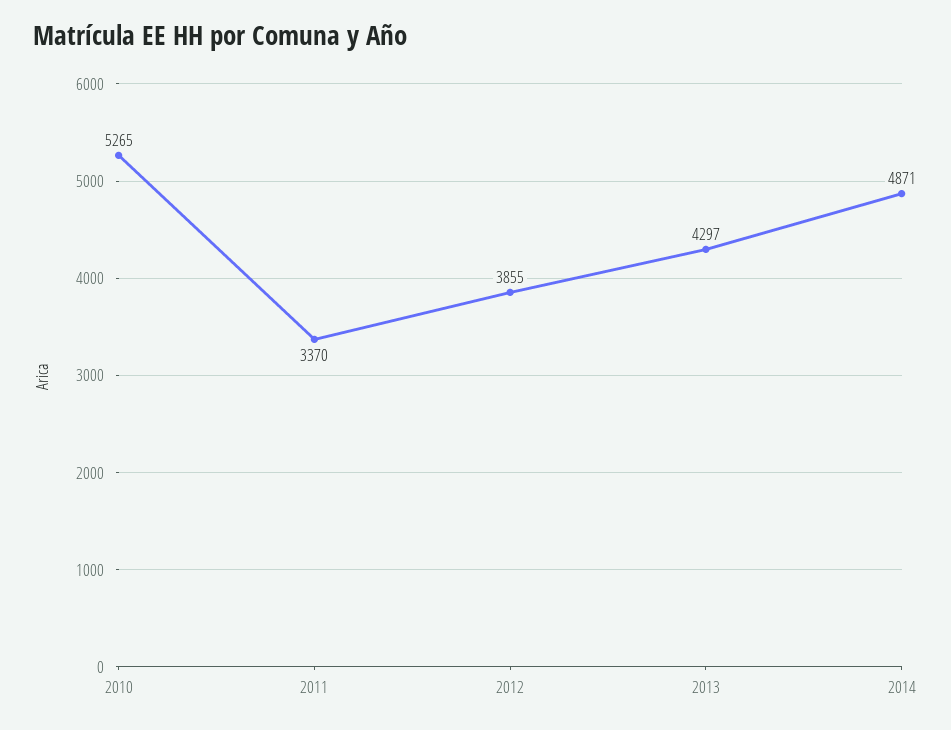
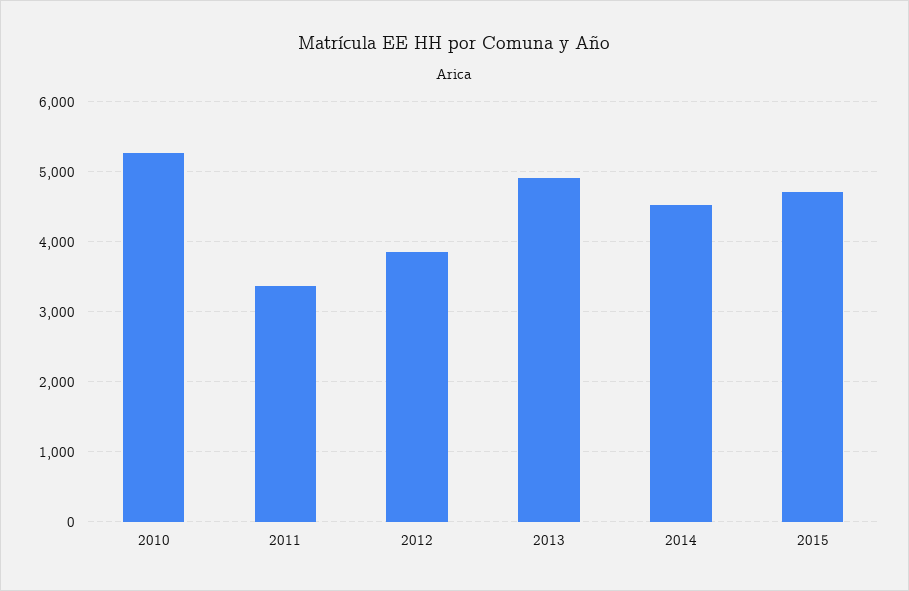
2013: 4297 -> 4900
2014: 4871 -> 4500
2015: none -> 4700

